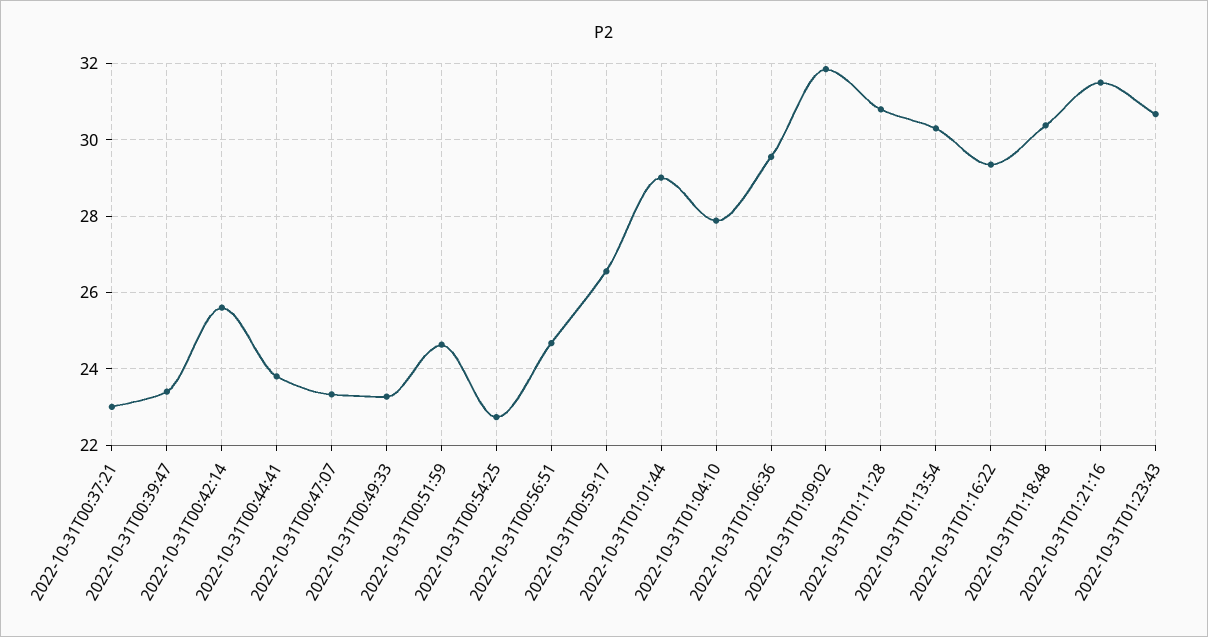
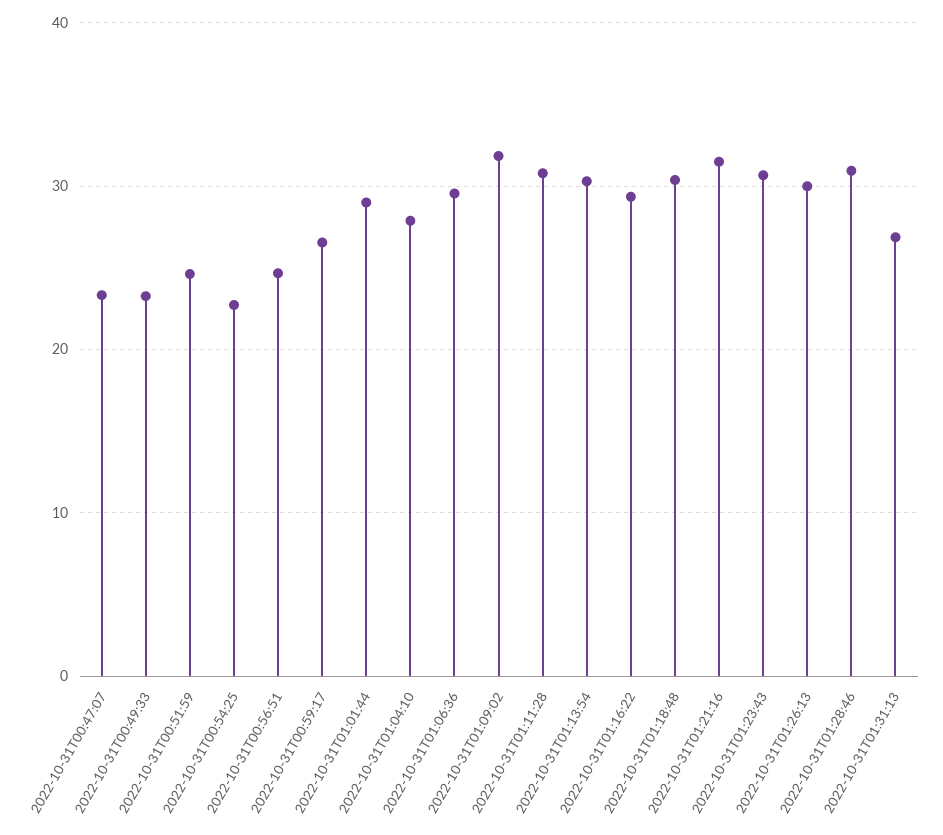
2022-10-31T00:37:21: 23 -> none
2022-10-31T00:39:47: 23.4 -> none
2022-10-31T00:42:14: 25.6 -> none
2022-10-31T00:44:41: 23.8 -> none
2022-10-31T01:26:13: none -> 30
2022-10-31T01:28:46: none -> 31
2022-10-31T01:31:13: none -> 27

